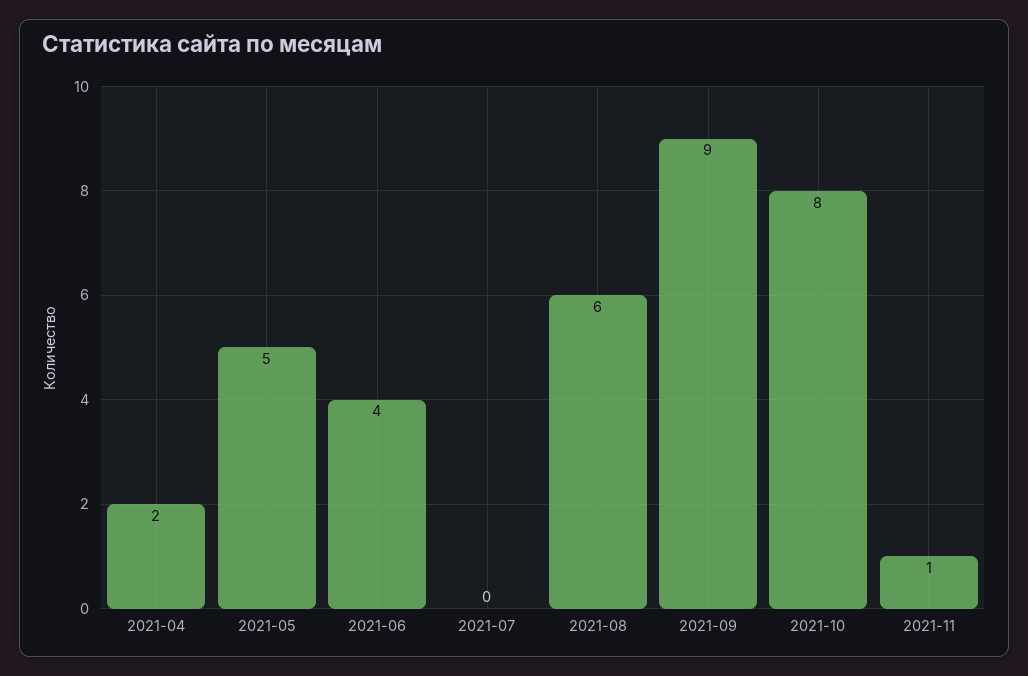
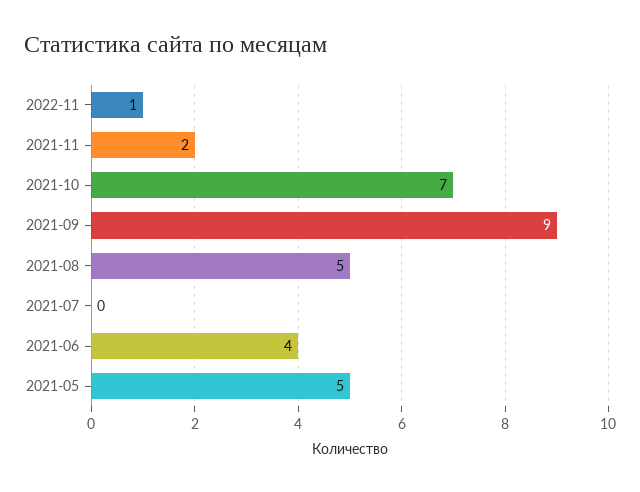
2021-04: 2 -> none
2021-08: 6 -> 5
2021-10: 8 -> 7
2021-11: 1 -> 2
2022-11: none -> 1

